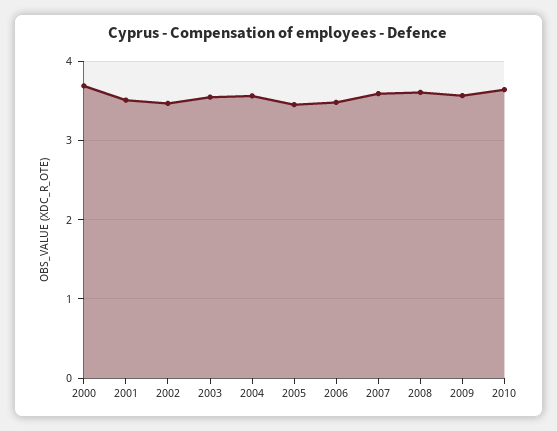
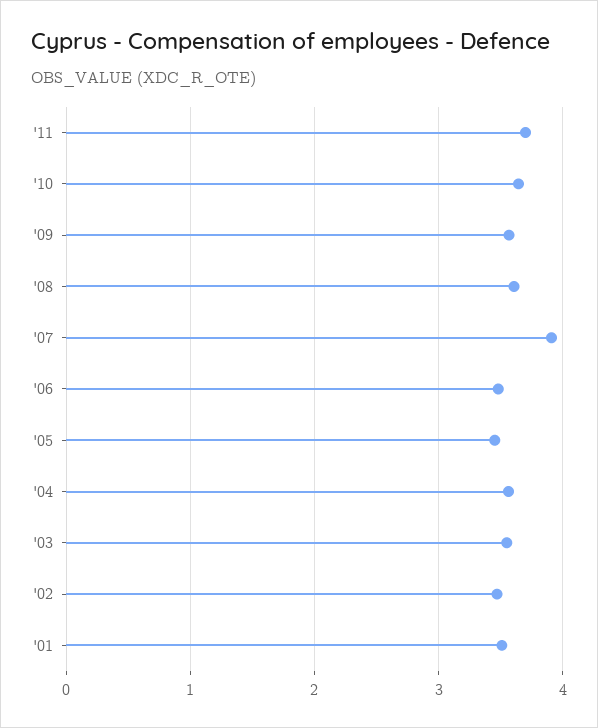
2000: 3.7 -> none
2007: 3.6 -> 3.9
'11: none -> 3.7

